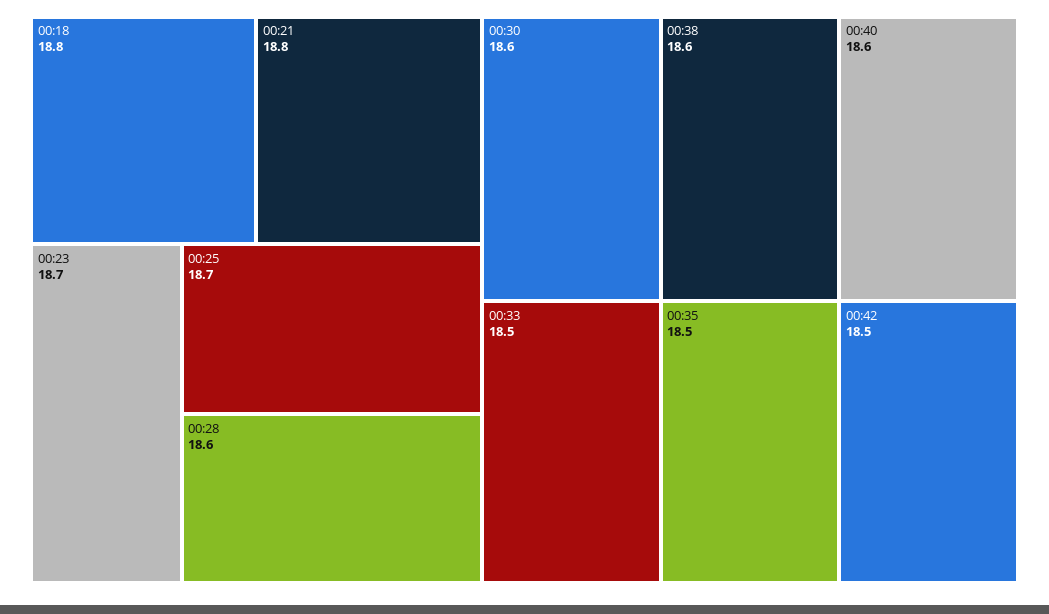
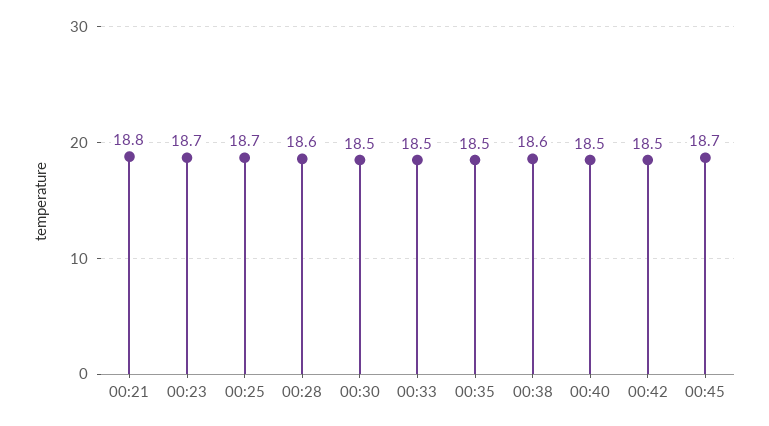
00:18: 18.8 -> none
00:30: 18.6 -> 18.5
00:40: 18.6 -> 18.5
00:45: none -> 18.7

